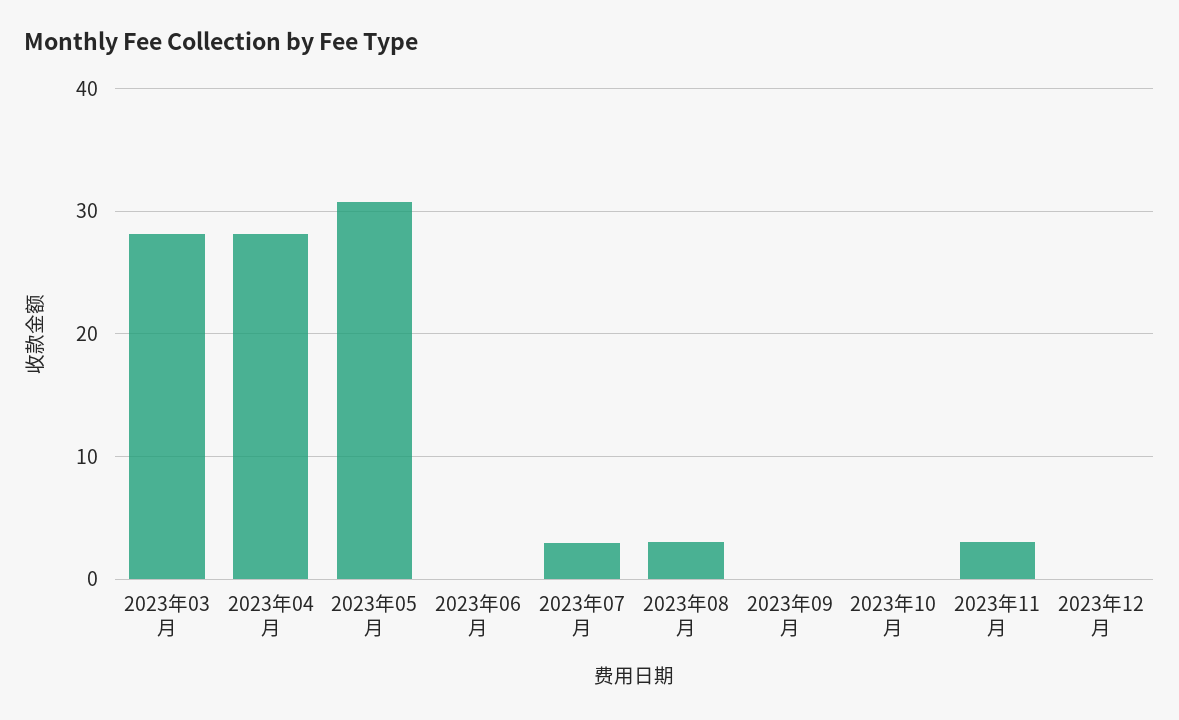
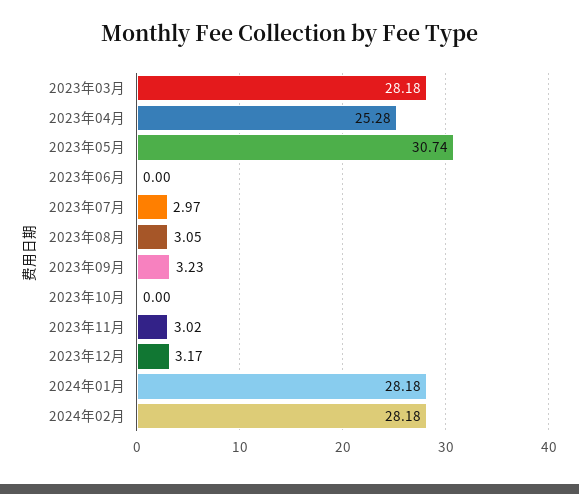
2023年04月: 28 -> 25.28
2023年09月: 0 -> 3.23
2023年12月: 0 -> 3.17
2024年01月: none -> 28.18
2024年02月: none -> 28.18

